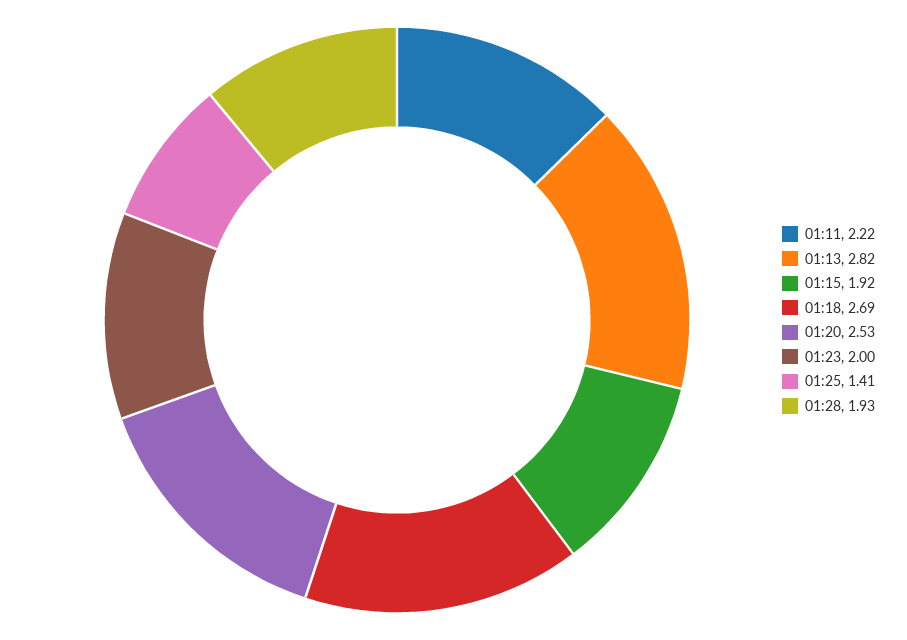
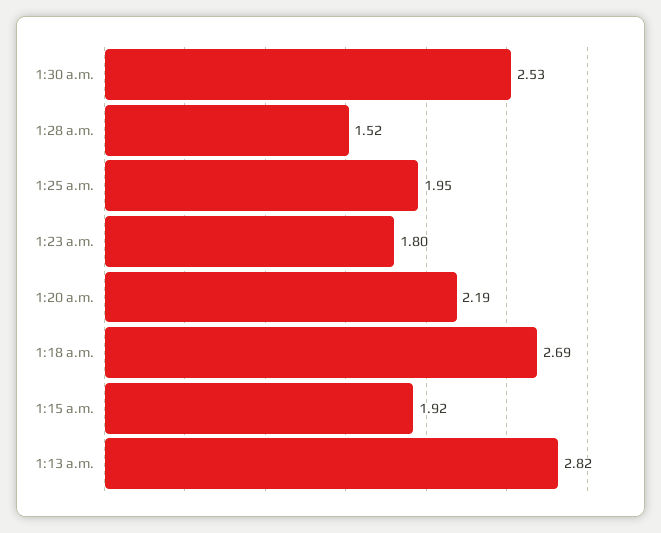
01:11: 2.22 -> none
01:20: 2.53 -> 2.19
01:23: 2 -> 1.8
01:25: 1.41 -> 1.95
01:28: 1.93 -> 1.52
1:30 a.m.: none -> 2.53

